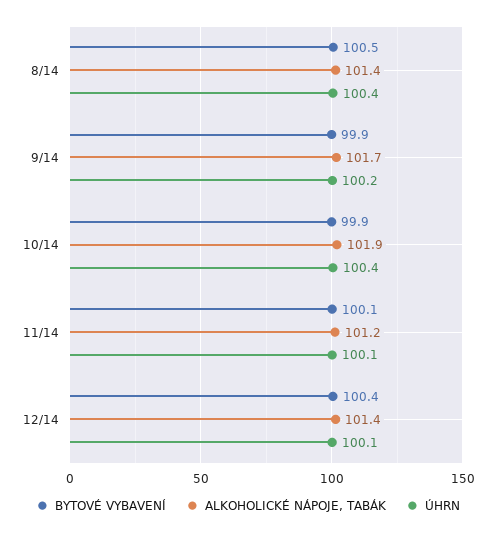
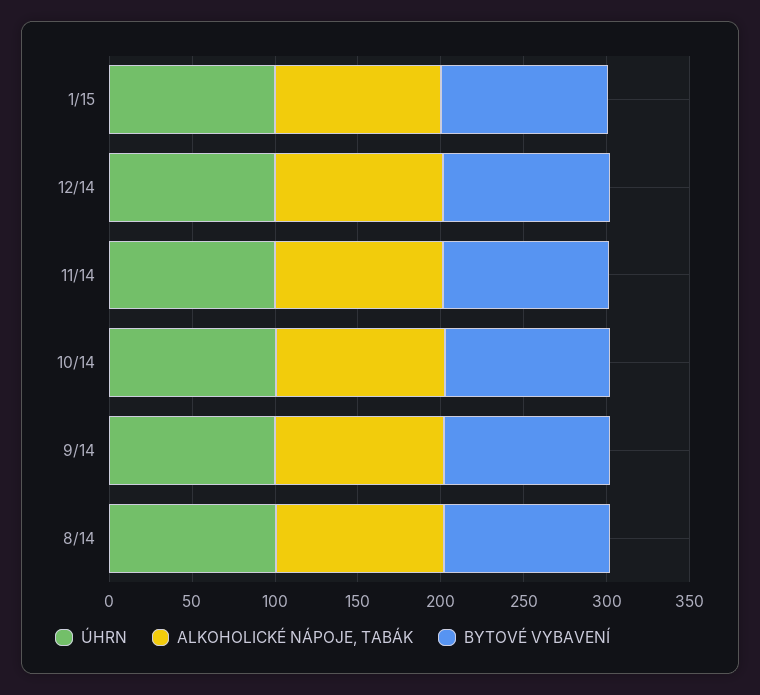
ÚHRN, 1/15: none -> 100
ALKOHOLICKÉ NÁPOJE, TABÁK, 1/15: none -> 100
BYTOVÉ VYBAVENÍ, 1/15: none -> 100

